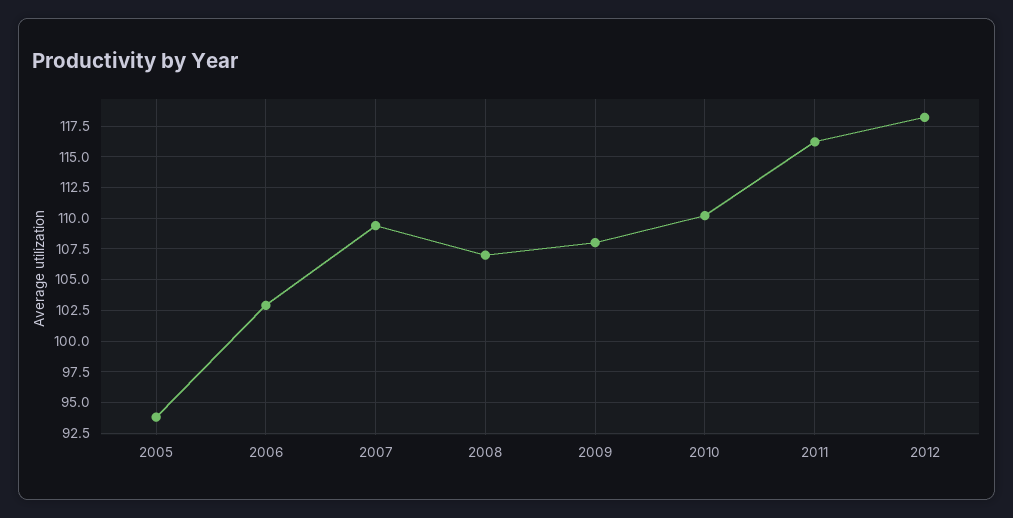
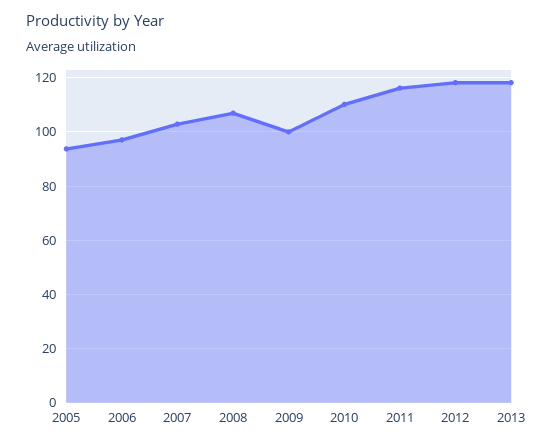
2006: 103 -> 97.5
2007: 109.5 -> 102.5
2009: 108 -> 100
2013: none -> 117.5

